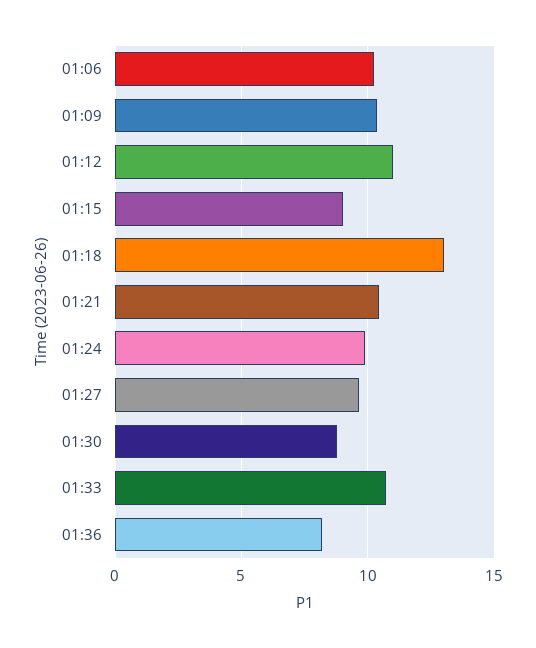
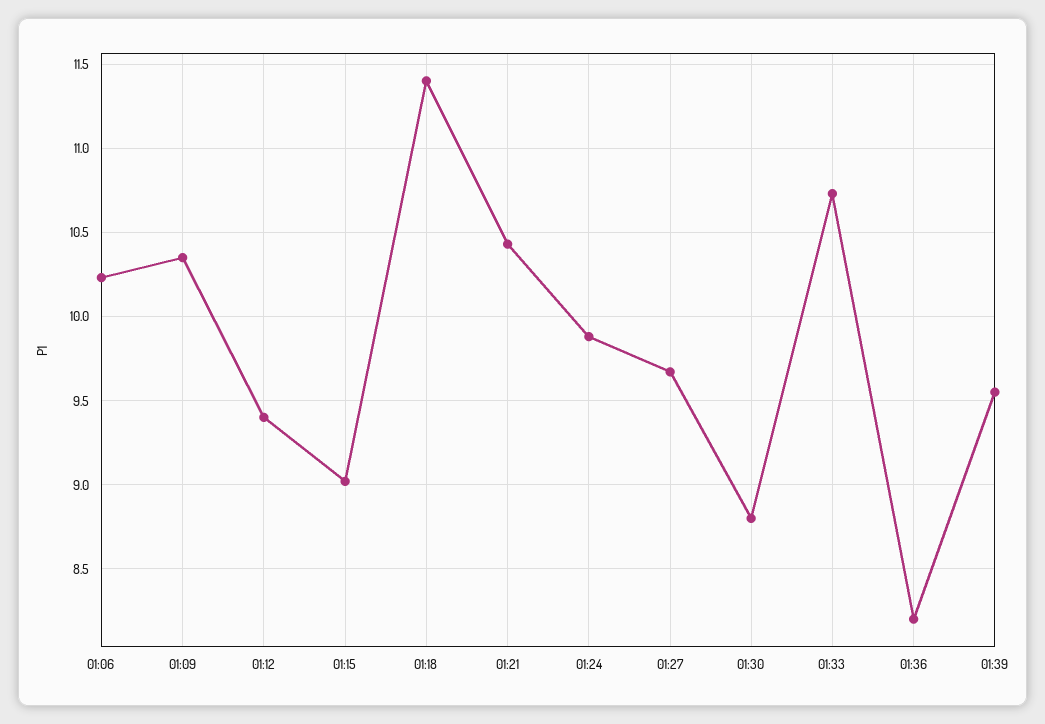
01:12: 11 -> 9.4
01:18: 13 -> 11.4
01:39: none -> 9.55

